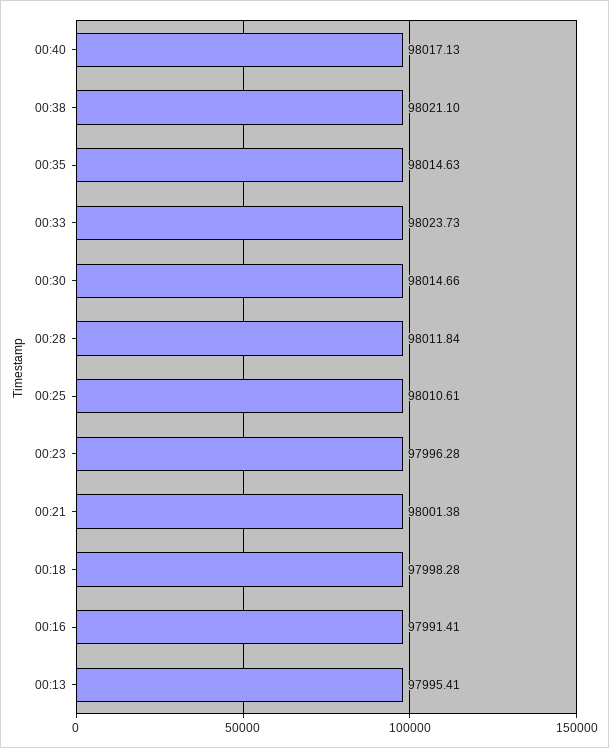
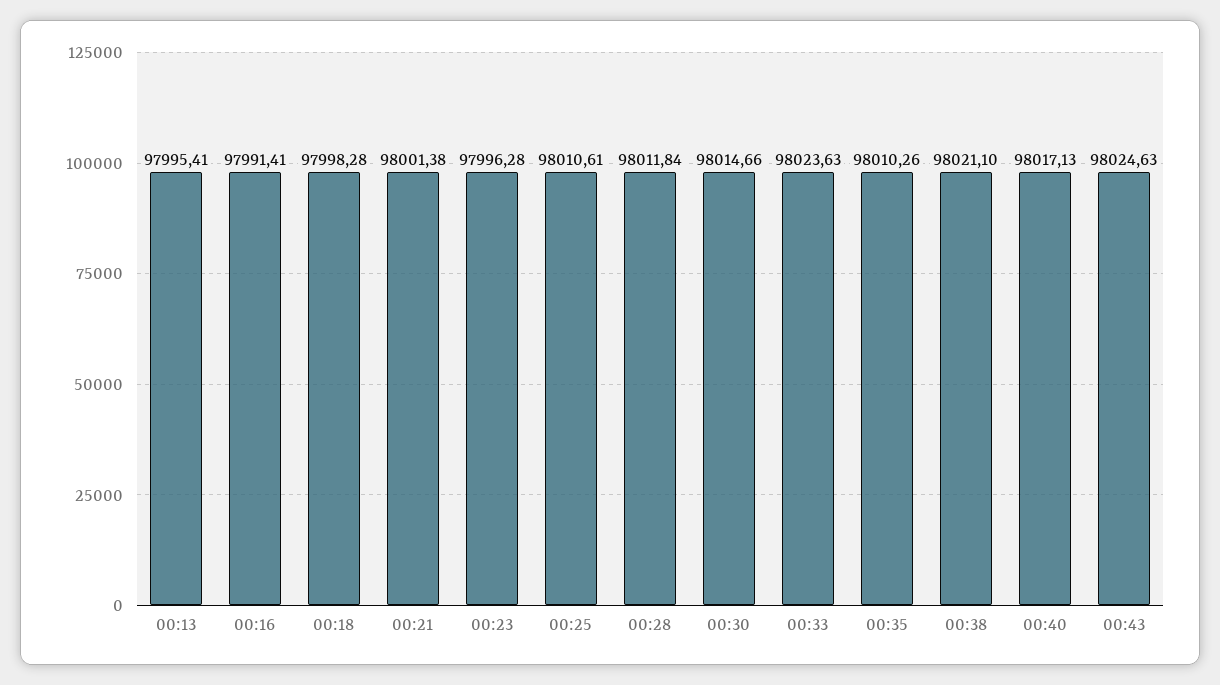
00:35: 98014.63 -> 98010.26
00:33: 98023.73 -> 98023.63
00:43: none -> 98024.63

